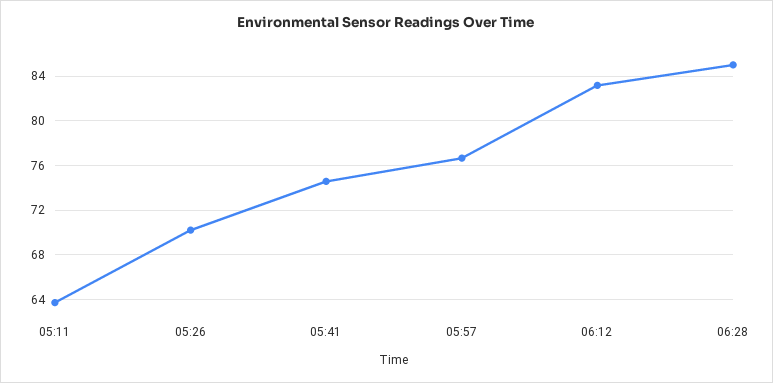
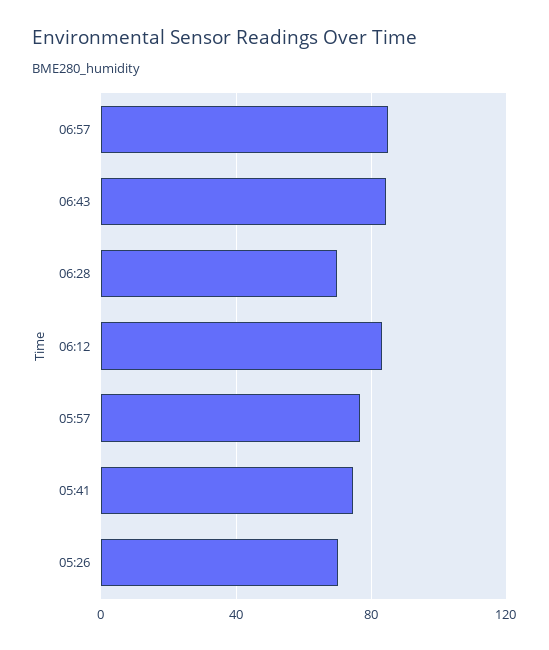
05:11: 64 -> none
06:28: 85 -> 70
06:57: none -> 85
06:43: none -> 85

